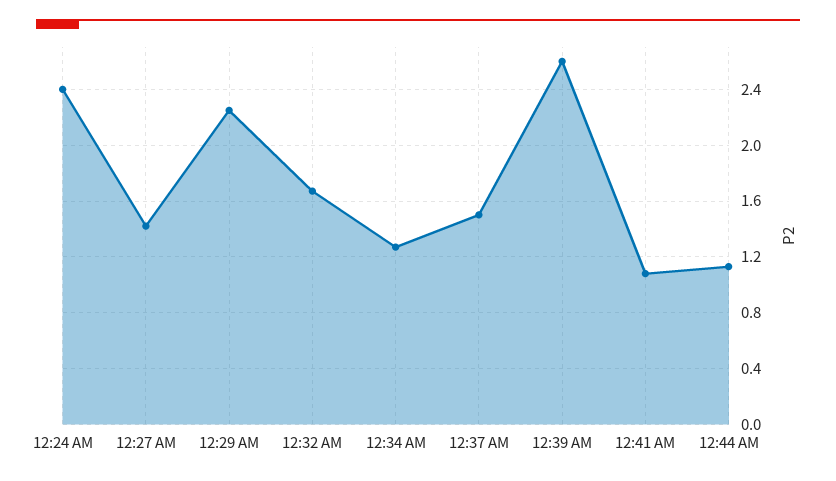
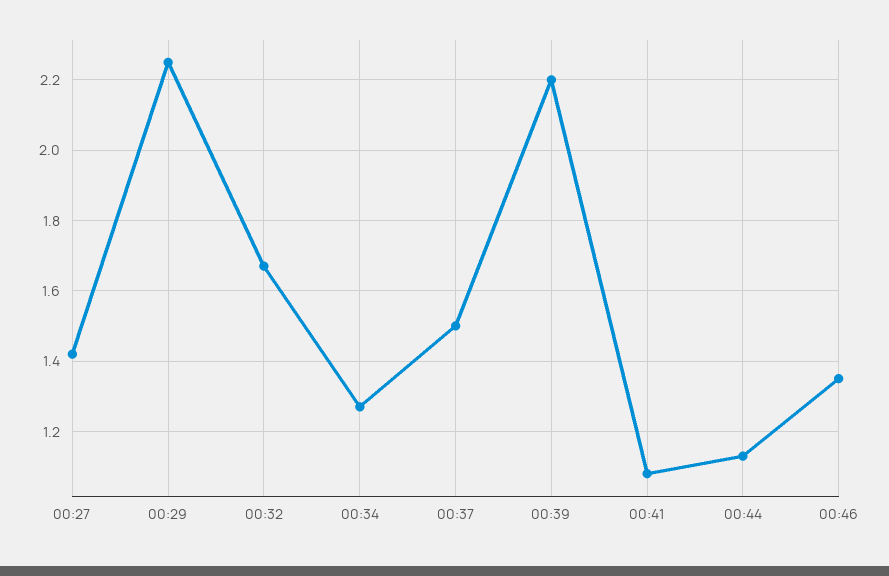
12:24 AM: 2.4 -> none
12:39 AM: 2.6 -> 2.2
00:46: none -> 1.35

